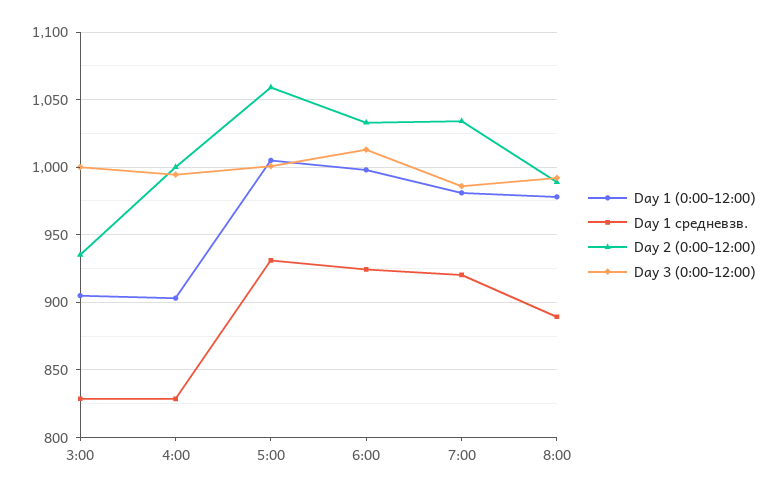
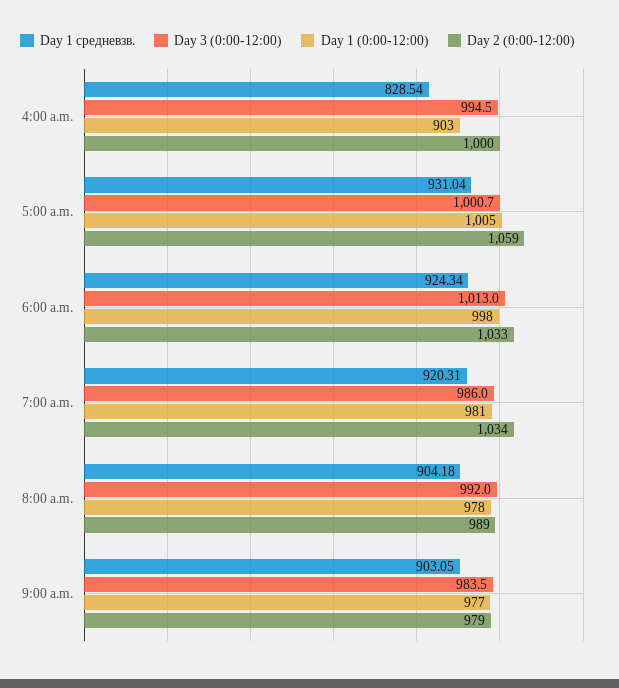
Day 1 (0:00-12:00), 3:00: 905 -> none
Day 1 средневзв., 3:00: 830 -> none
Day 2 (0:00-12:00), 3:00: 935 -> none
Day 3 (0:00-12:00), 3:00: 1000 -> none
Day 1 средневзв., 8:00: 890 -> 904.18
Day 1 средневзв., 9:00 a.m.: none -> 903.05
Day 3 (0:00-12:00), 9:00 a.m.: none -> 983.5
Day 1 (0:00-12:00), 9:00 a.m.: none -> 977
Day 2 (0:00-12:00), 9:00 a.m.: none -> 979

